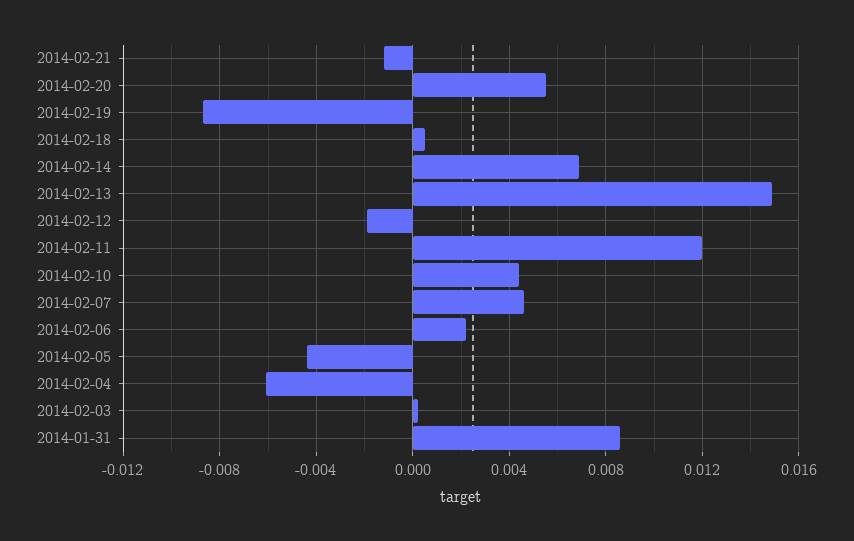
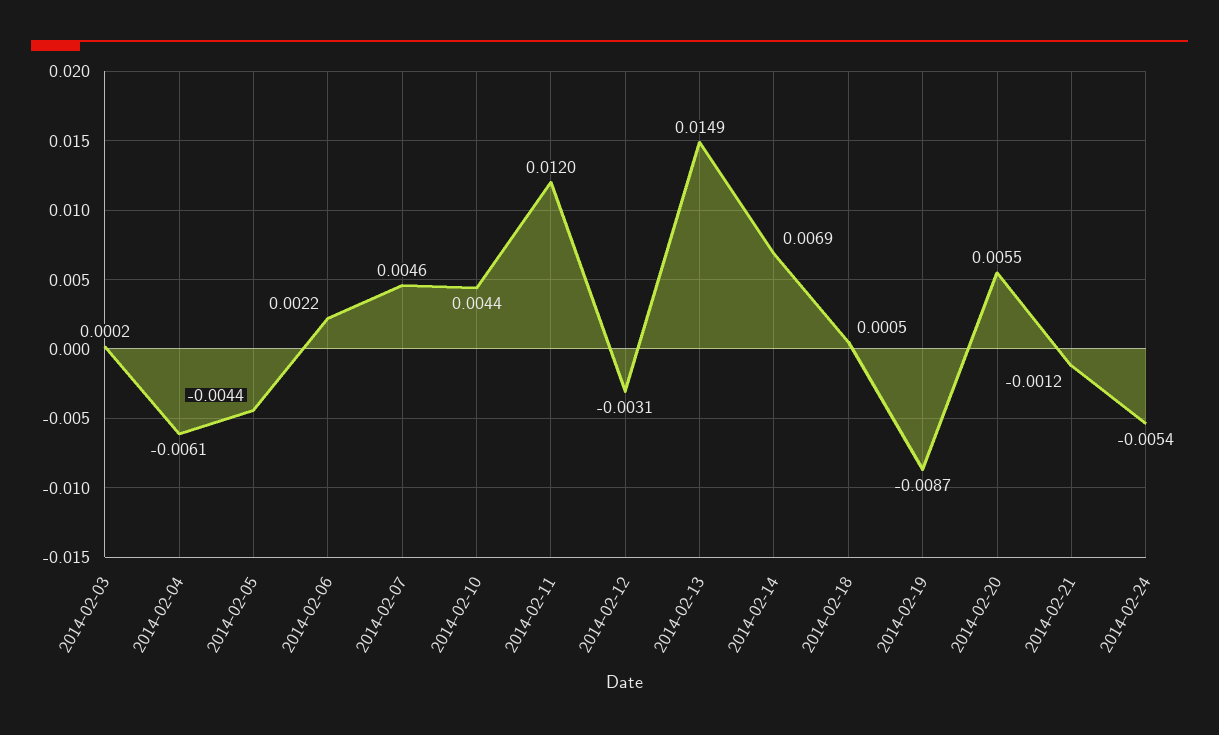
2014-02-12: -0.002 -> -0.0031
2014-01-31: 0.0085 -> none
2014-02-24: none -> -0.0054

